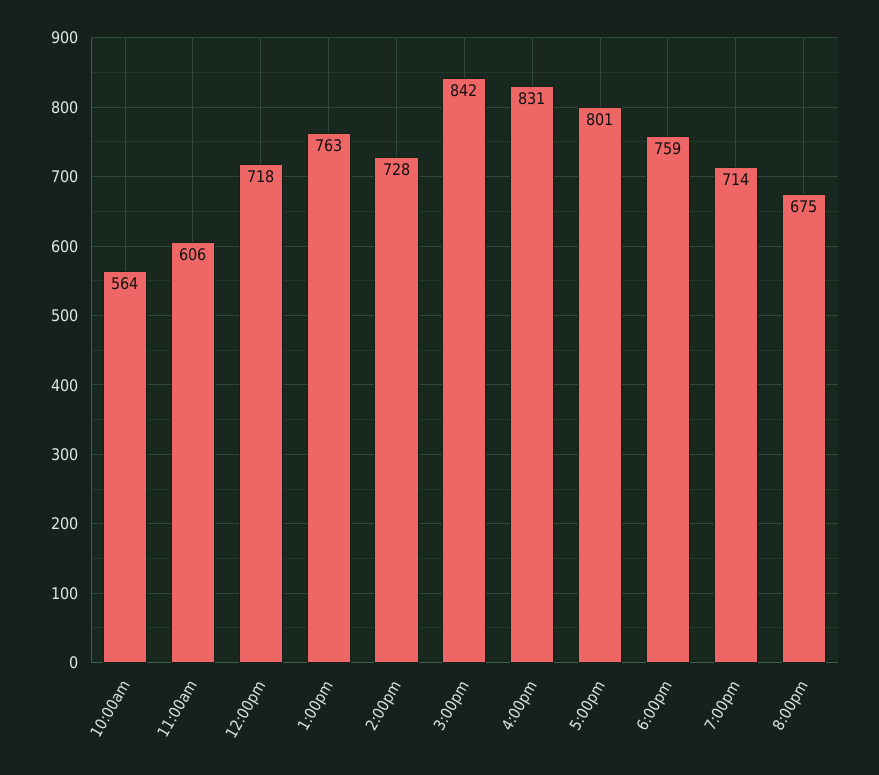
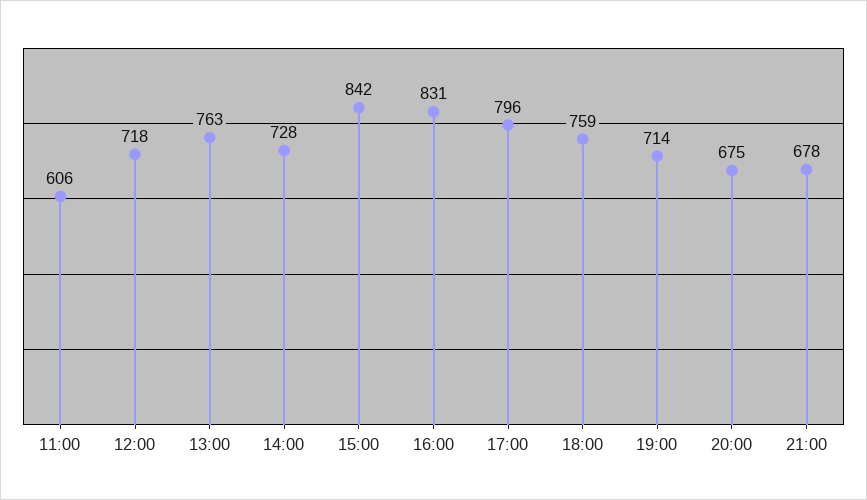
10:00am: 564 -> none
5:00pm: 801 -> 796
21:00: none -> 678

